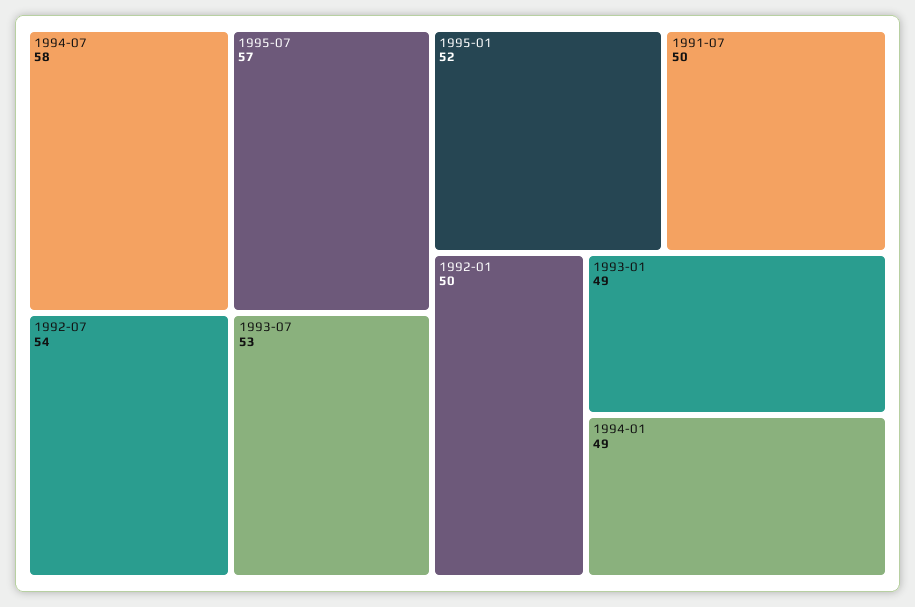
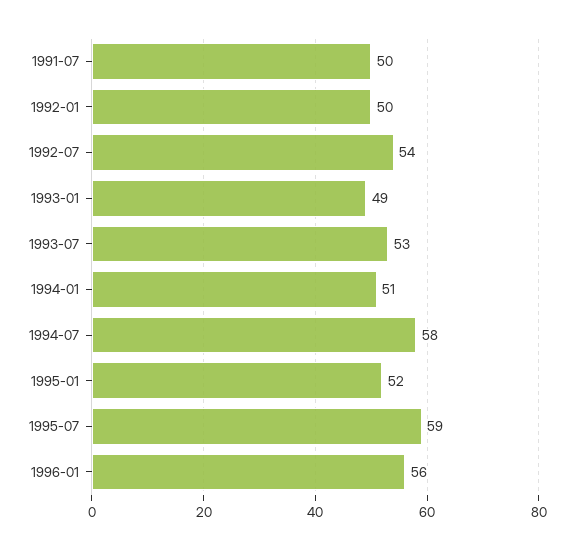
1995-07: 57 -> 59
1994-01: 49 -> 51
1996-01: none -> 56

